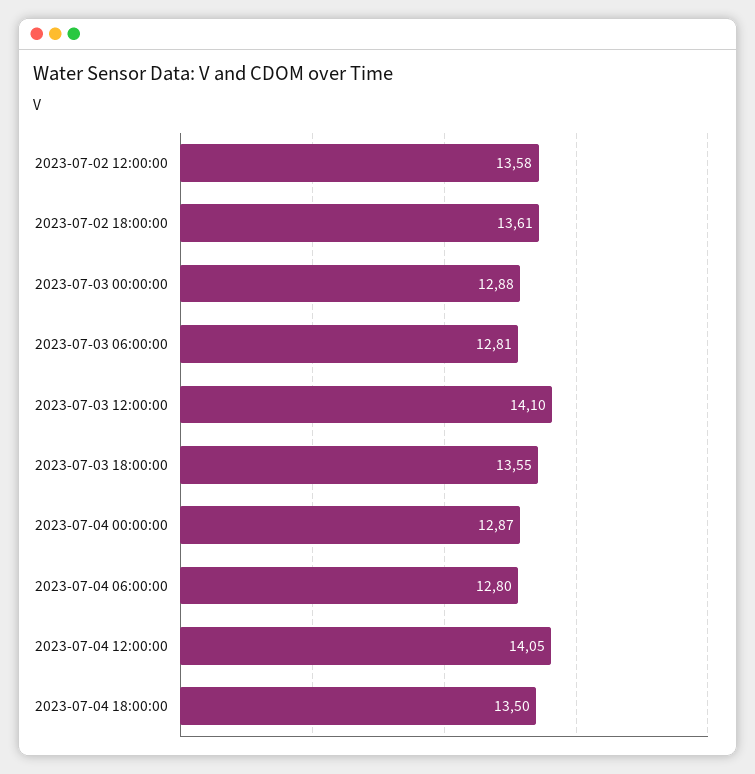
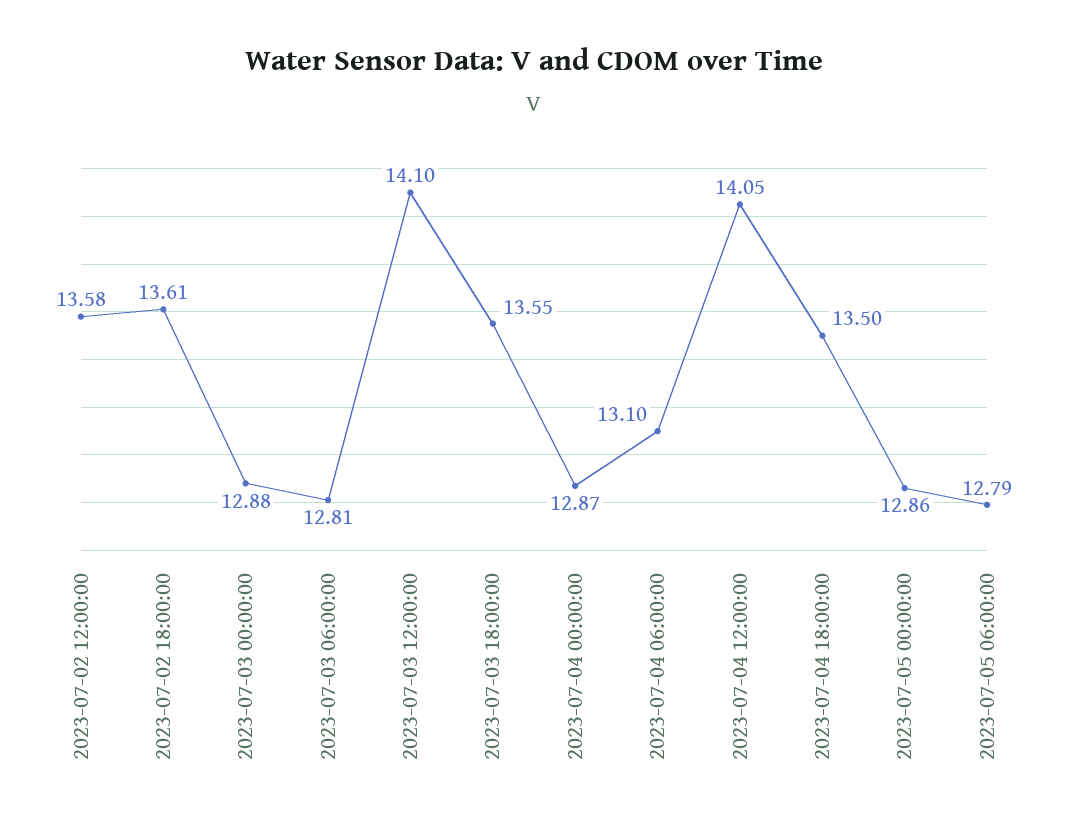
2023-07-04 06:00:00: 12.8 -> 13.1
2023-07-05 00:00:00: none -> 12.86
2023-07-05 06:00:00: none -> 12.79

